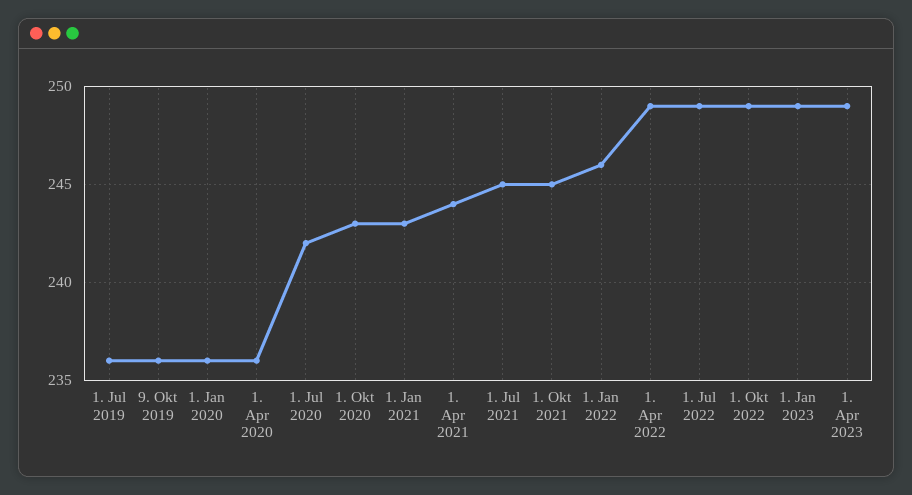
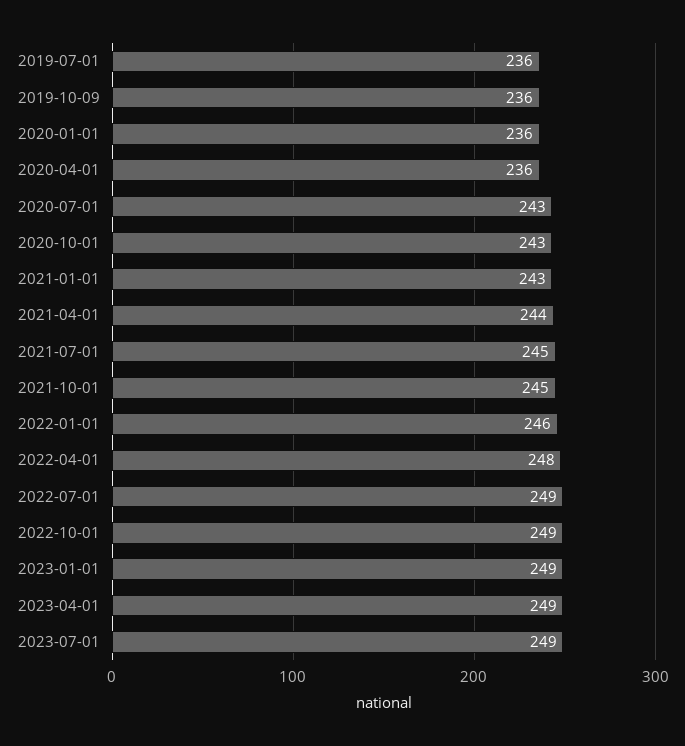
1. Jul 2020: 242 -> 243
1. Apr 2022: 249 -> 248
2023-07-01: none -> 249

